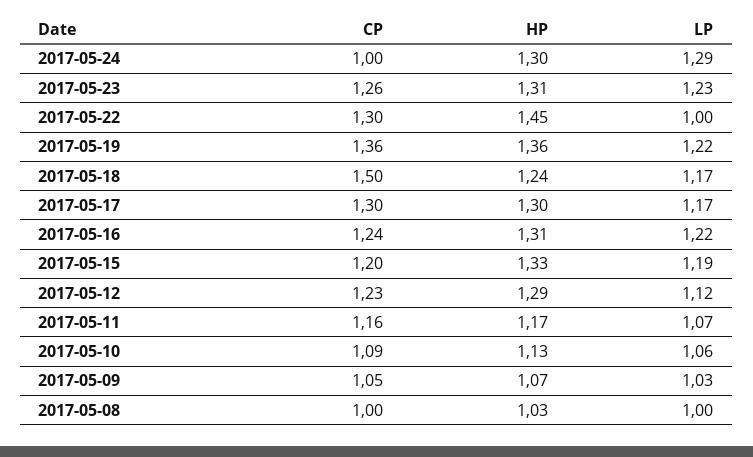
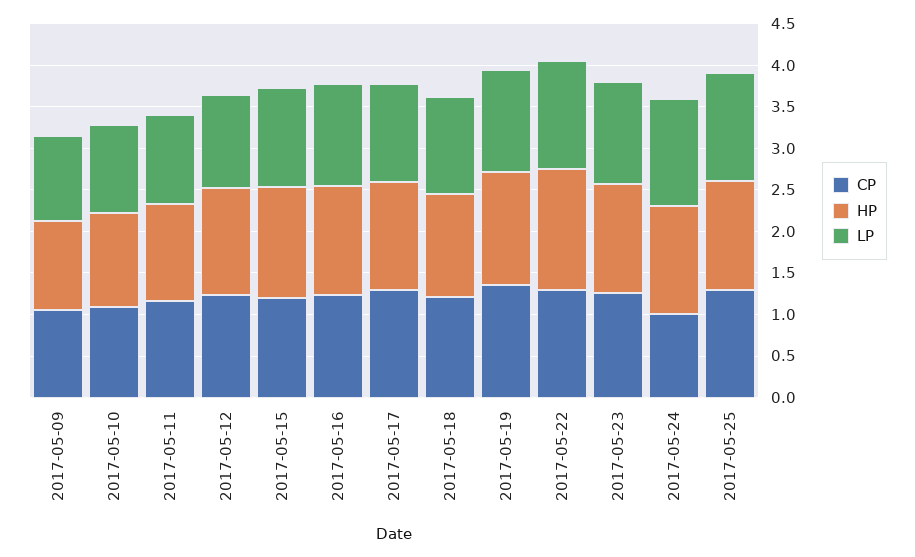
LP, 2017-05-22: 1 -> 1.3
CP, 2017-05-18: 1.5 -> 1.2
CP, 2017-05-08: 1 -> none
HP, 2017-05-08: 1.03 -> none
LP, 2017-05-08: 1 -> none
CP, 2017-05-25: none -> 1.3
HP, 2017-05-25: none -> 1.3
LP, 2017-05-25: none -> 1.3

